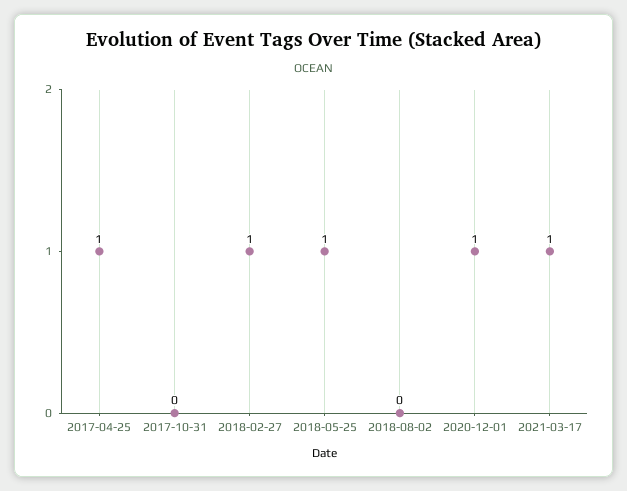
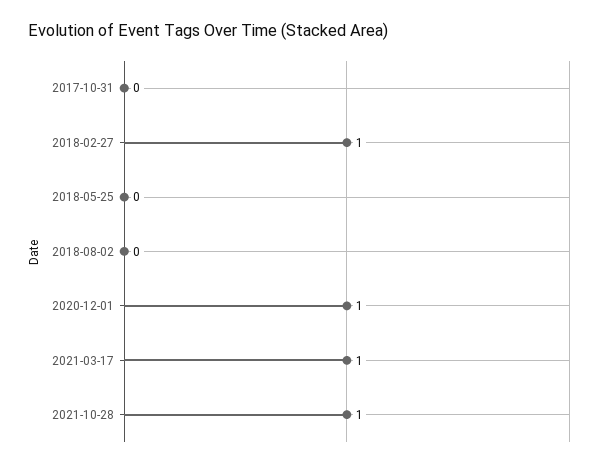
2017-04-25: 1 -> none
2018-05-25: 1 -> 0
2021-10-28: none -> 1

